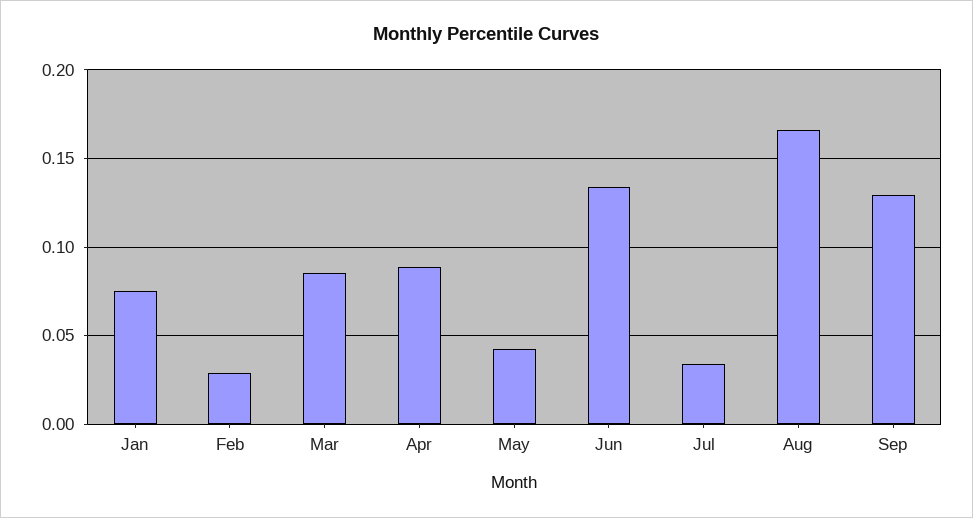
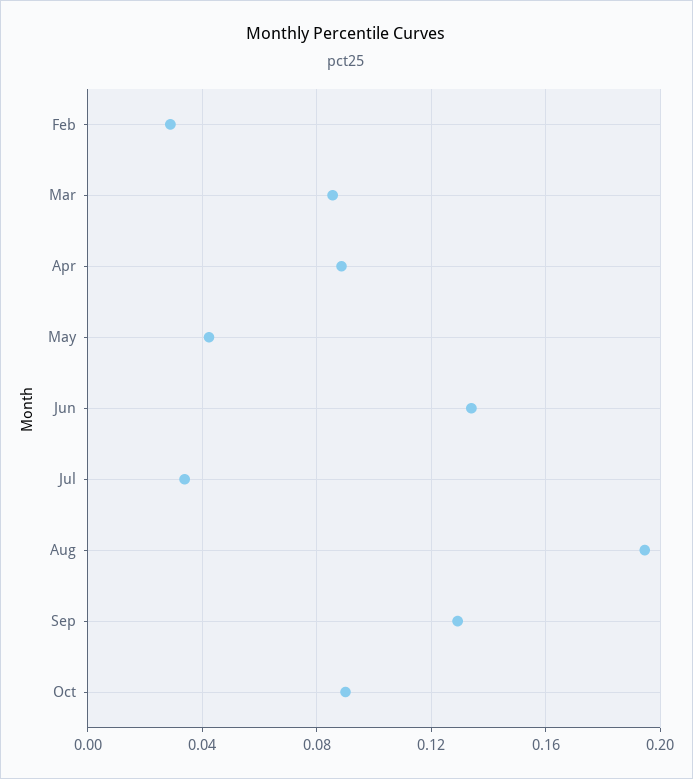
Jan: 0.075 -> none
Aug: 0.165 -> 0.195
Oct: none -> 0.09

